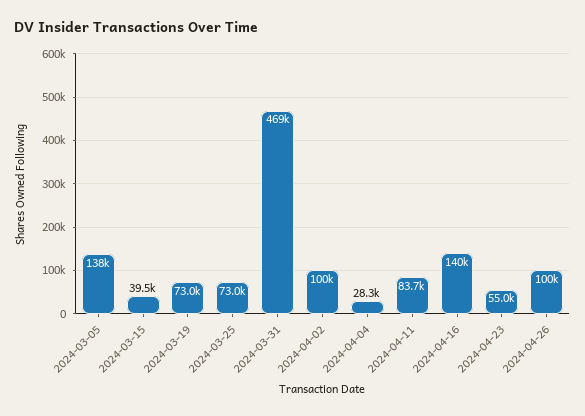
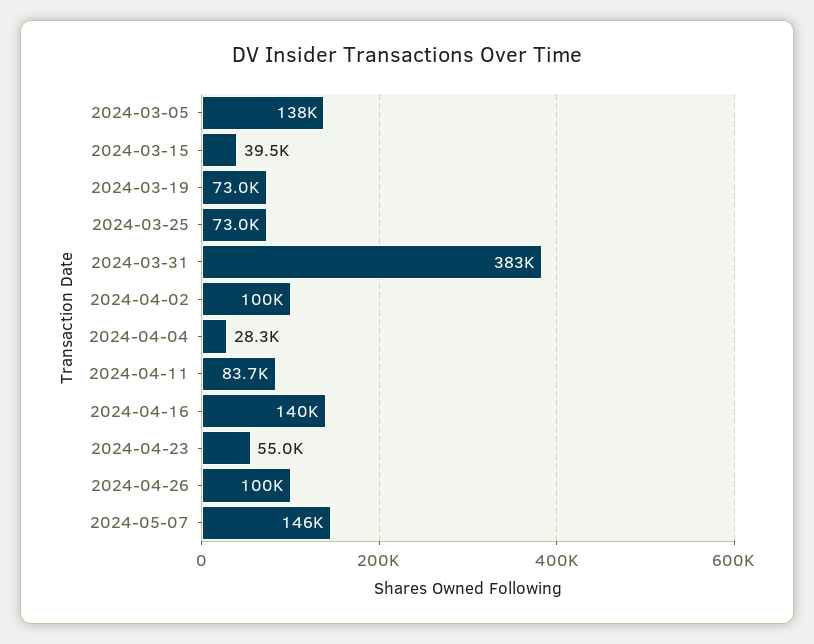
2024-03-31: 469000 -> 383000
2024-05-07: none -> 146000

